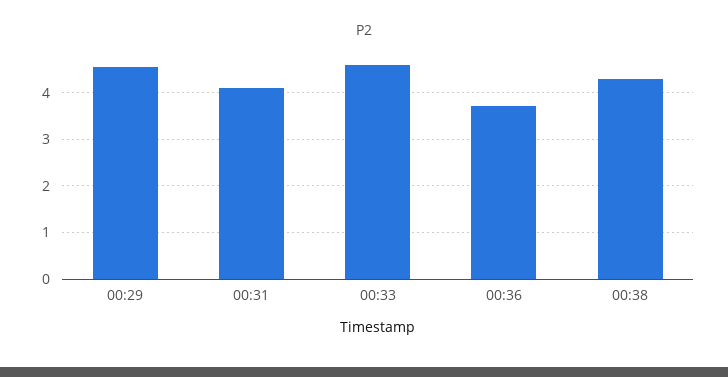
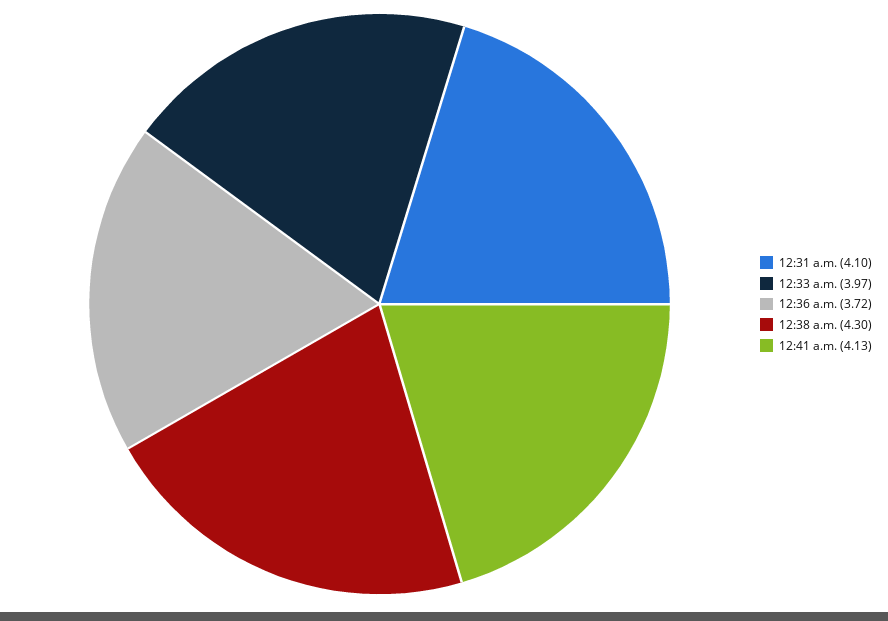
00:29: 4.6 -> none
00:33: 4.6 -> 3.97
12:41 a.m.: none -> 4.13

